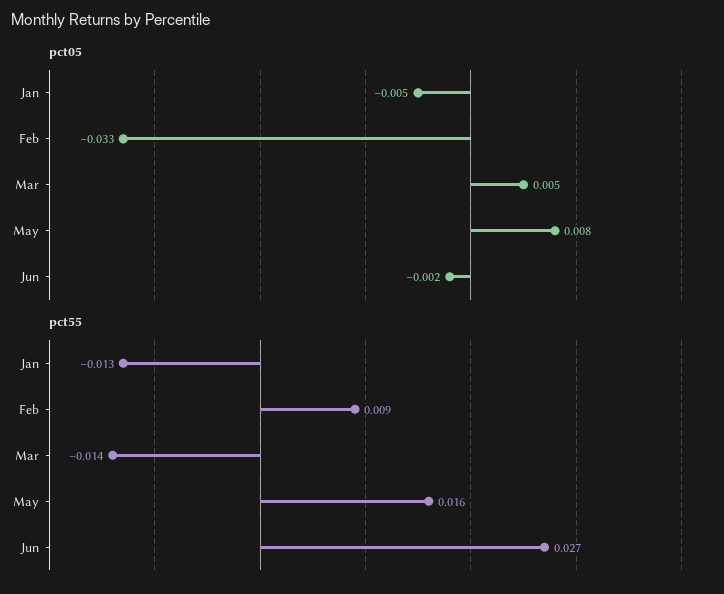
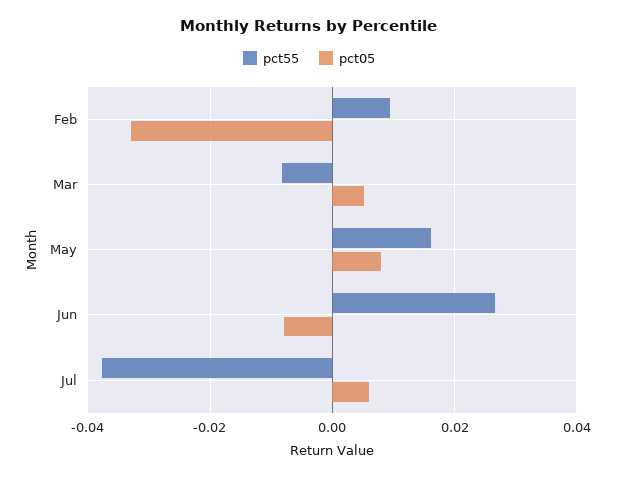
pct05, Jan: -0.005 -> none
pct05, Jun: -0.002 -> -0.008
pct55, Jan: -0.013 -> none
pct55, Mar: -0.014 -> -0.008
pct55, Jul: none -> -0.038
pct05, Jul: none -> 0.006

